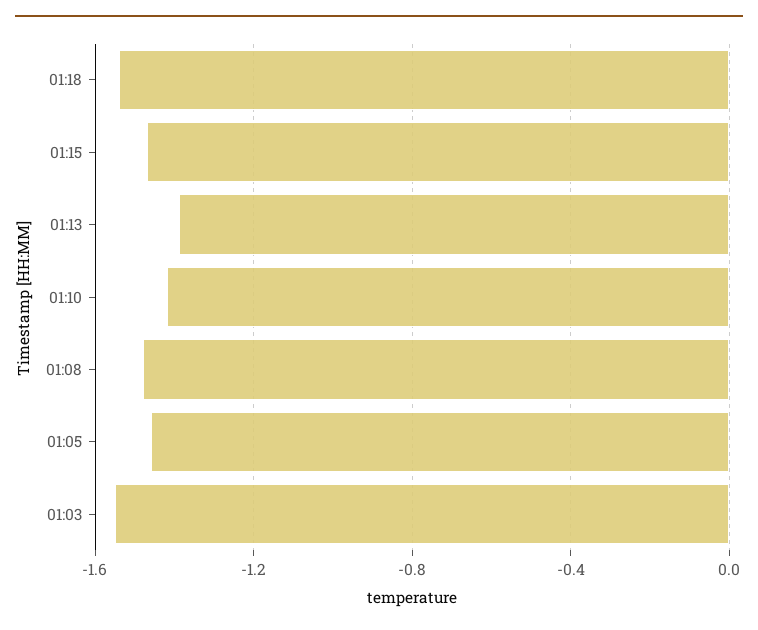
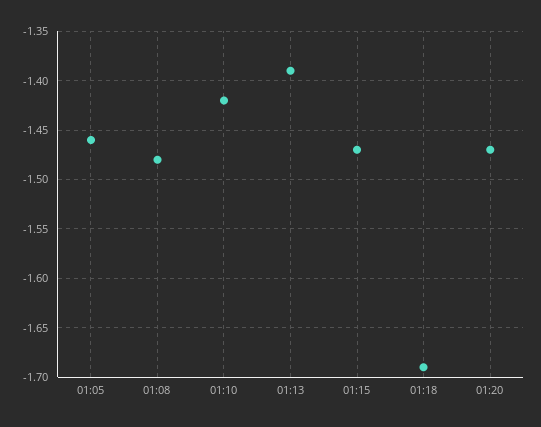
01:18: -1.55 -> -1.69
01:03: -1.55 -> none
01:20: none -> -1.47

